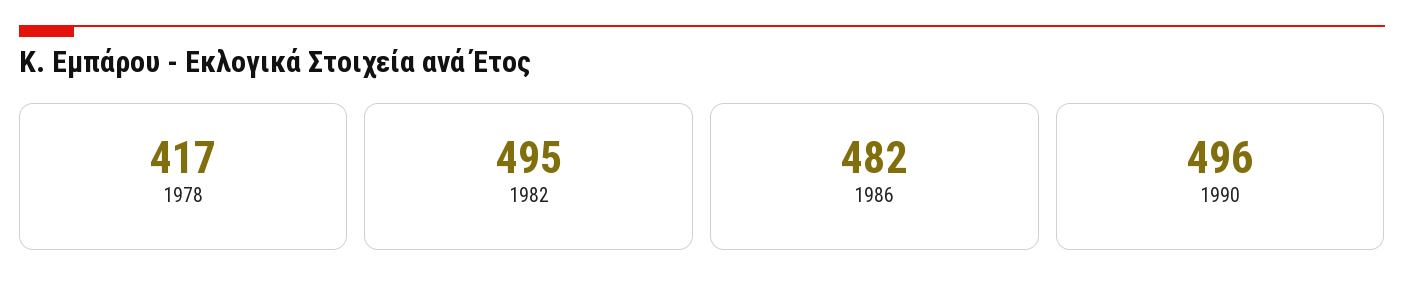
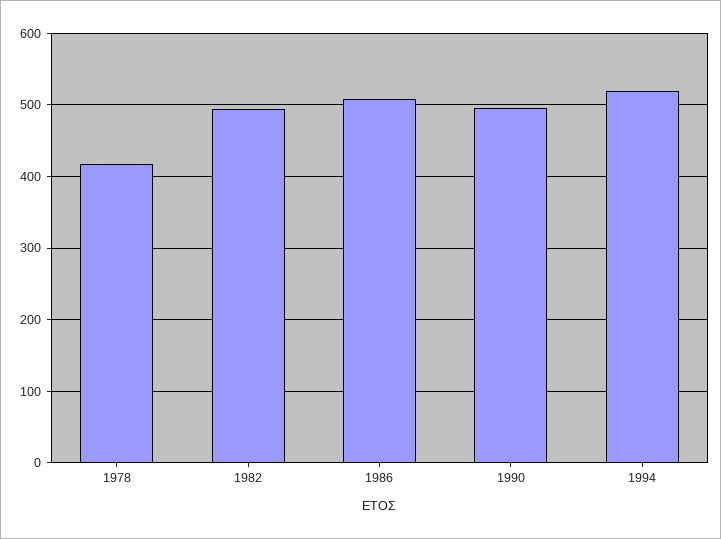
1986: 482 -> 510
1994: none -> 520

